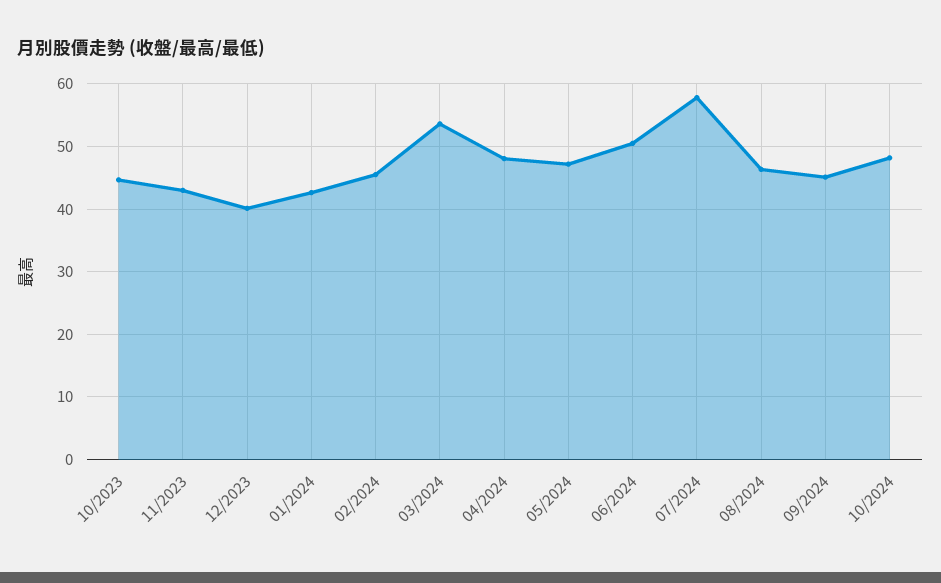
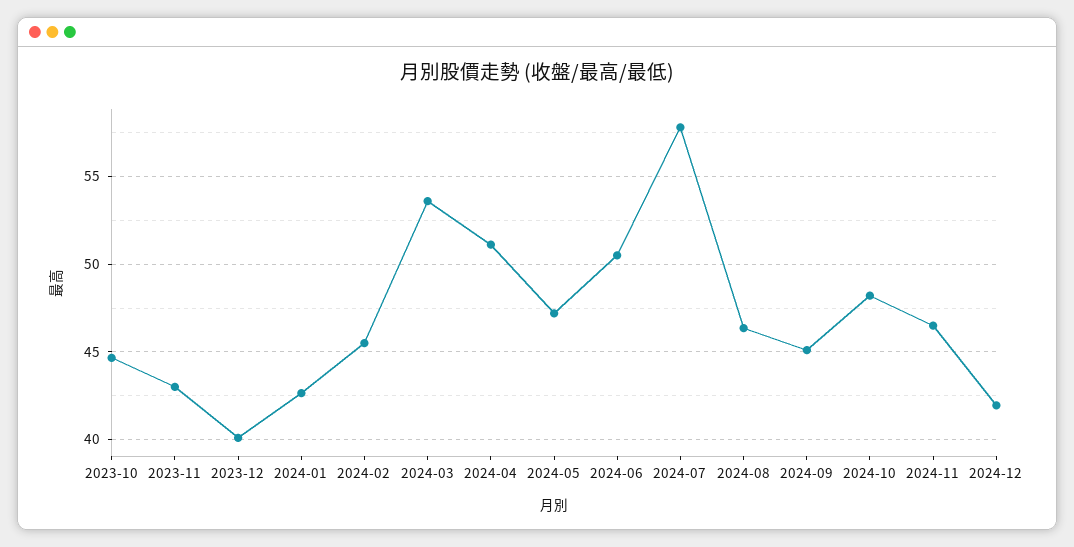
04/2024: 48 -> 51
2024-11: none -> 46.5
2024-12: none -> 42

